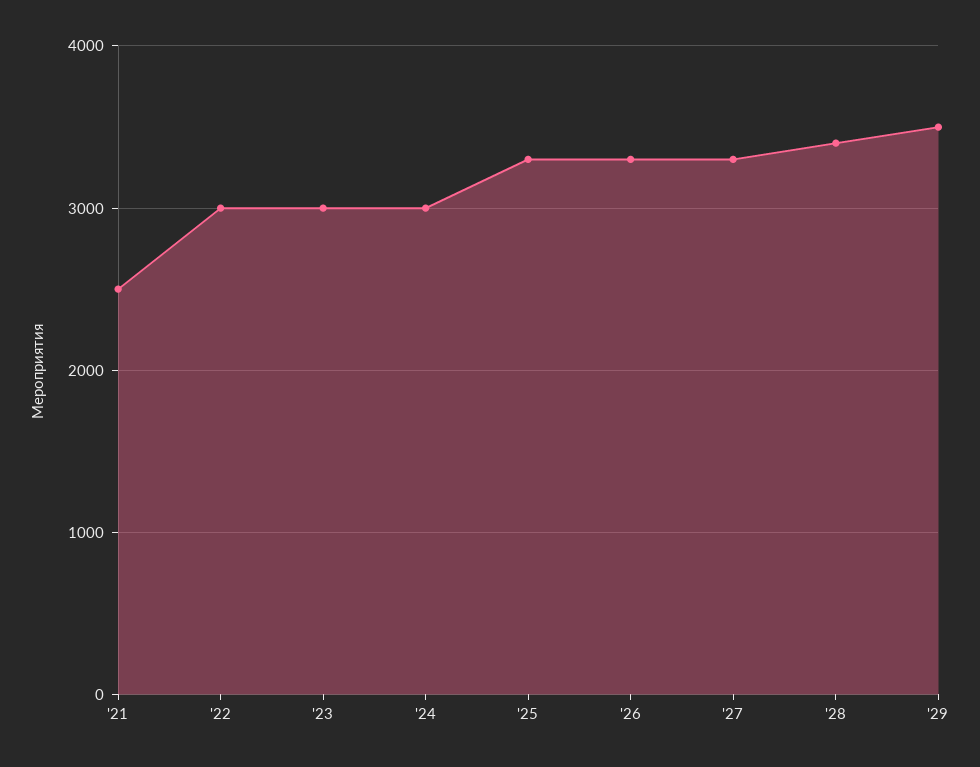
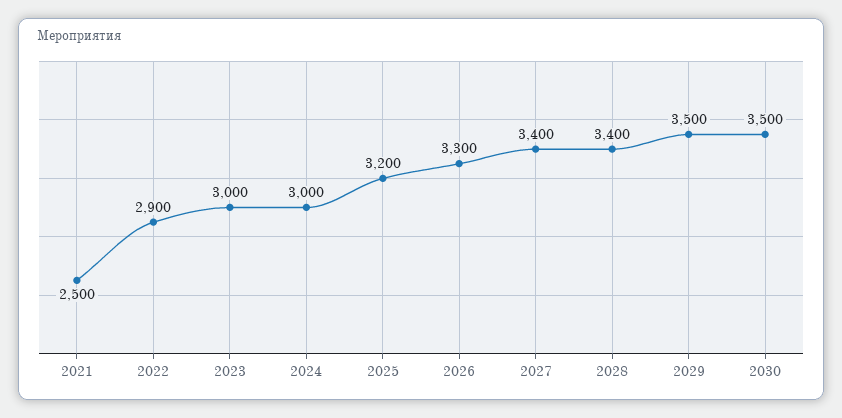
'22: 3000 -> 2900
'25: 3300 -> 3200
'27: 3300 -> 3400
2030: none -> 3500

